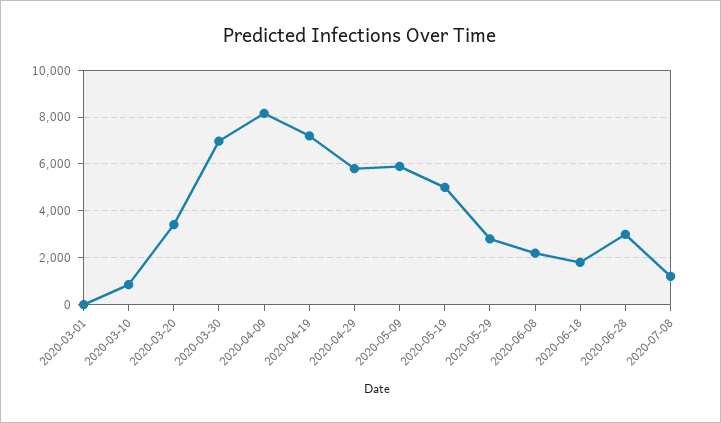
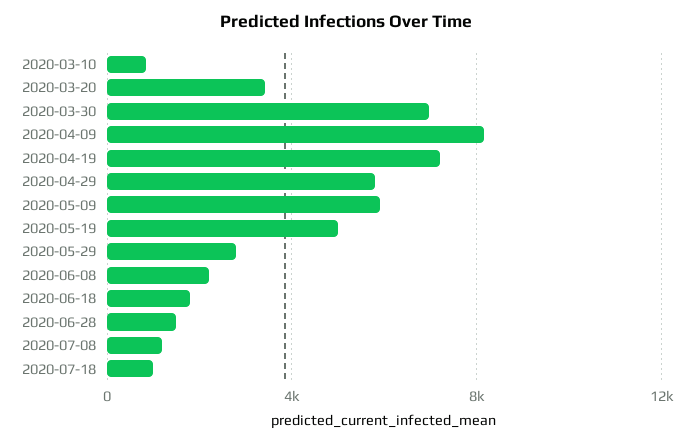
2020-03-01: 0 -> none
2020-06-28: 3000 -> 1500
2020-07-18: none -> 1000

